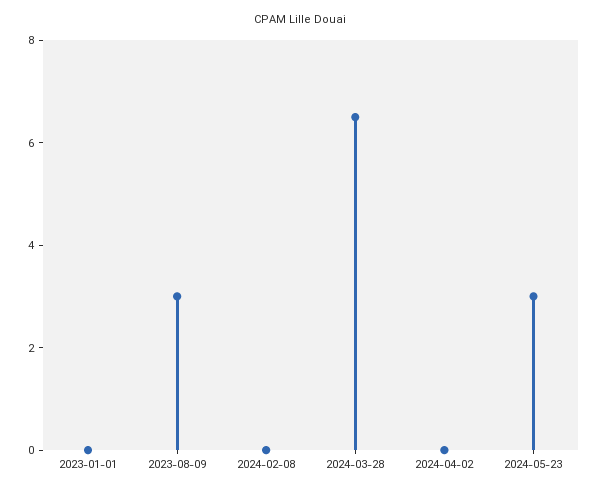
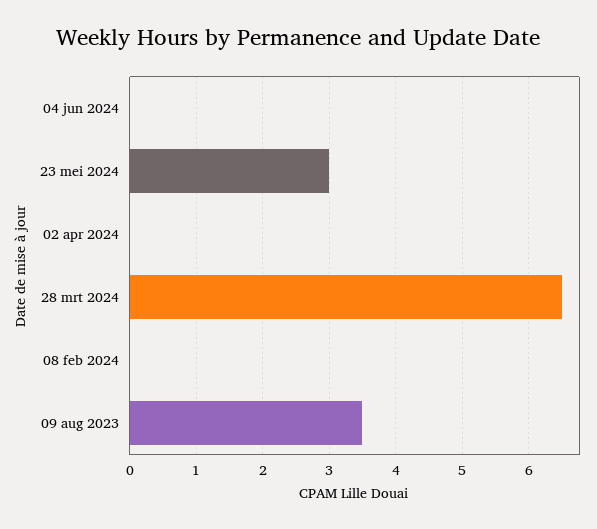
2023-01-01: 0 -> none
2023-08-09: 3 -> 3.5
04 jun 2024: none -> 0

